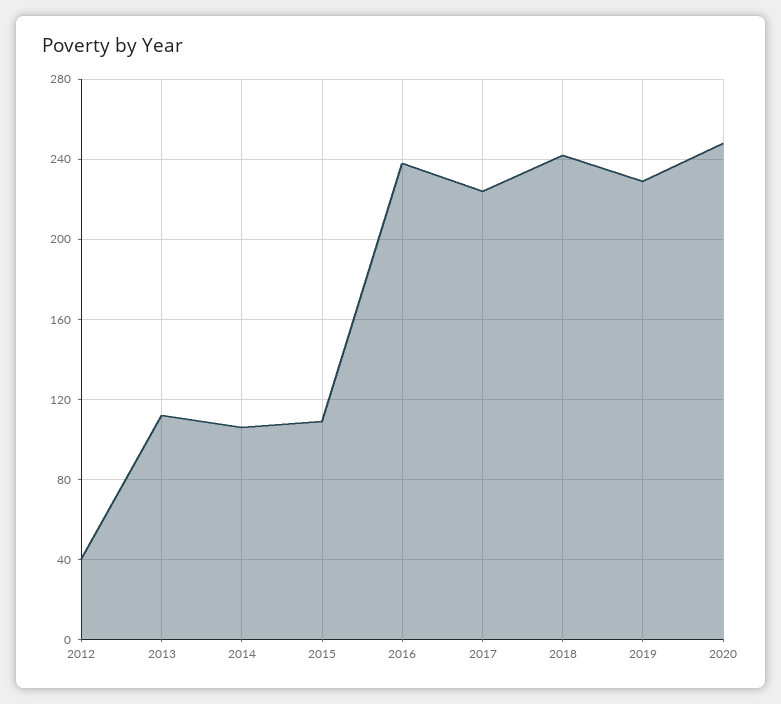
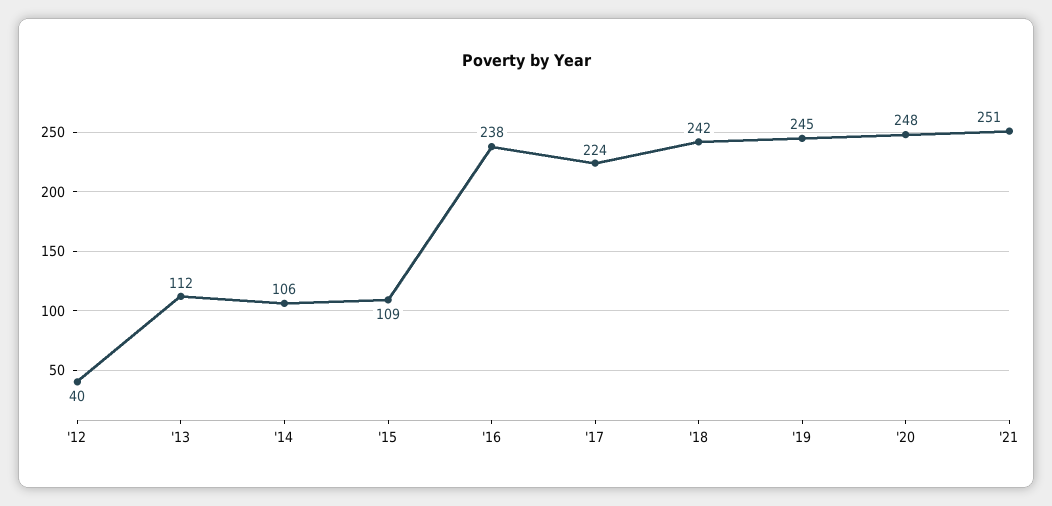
2019: 230 -> 245
'21: none -> 251

